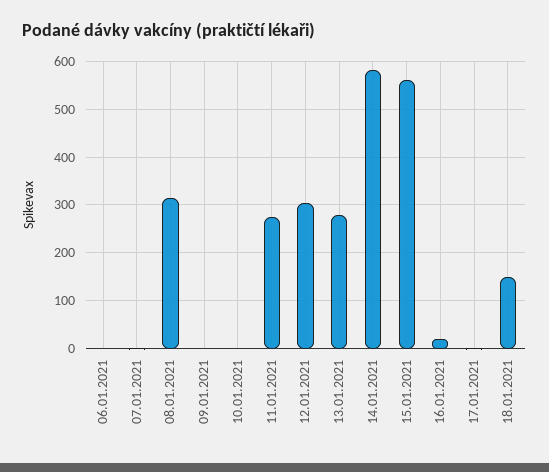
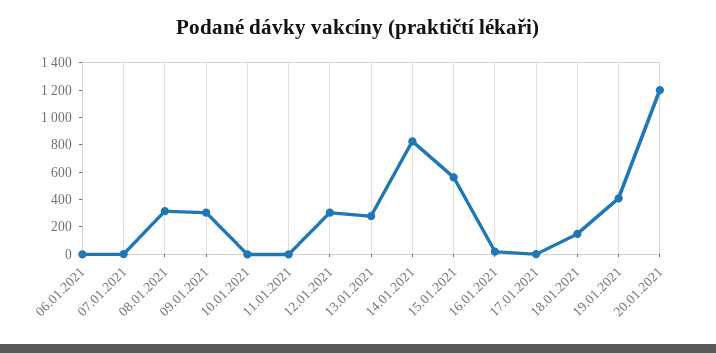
09.01.2021: 0 -> 300
11.01.2021: 280 -> 0
14.01.2021: 580 -> 800
19.01.2021: none -> 400
20.01.2021: none -> 1200

